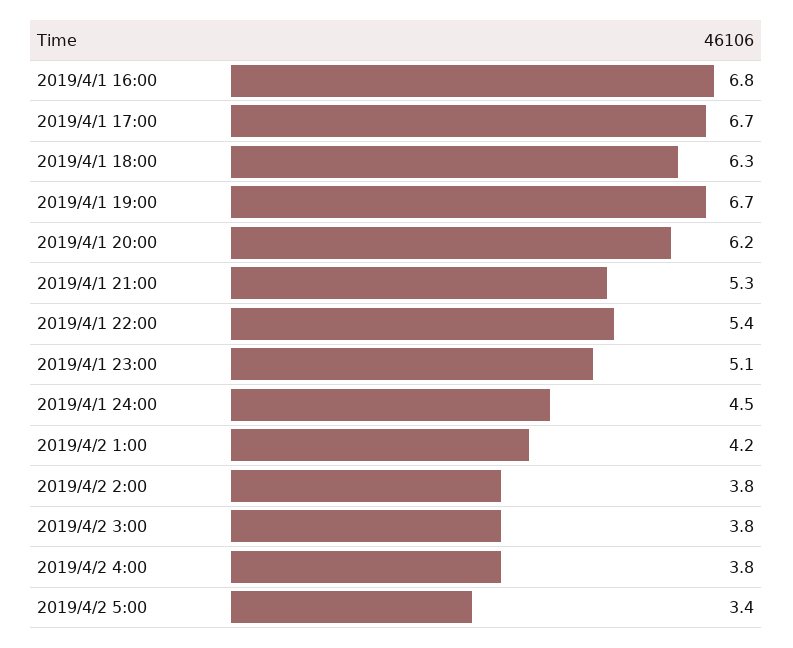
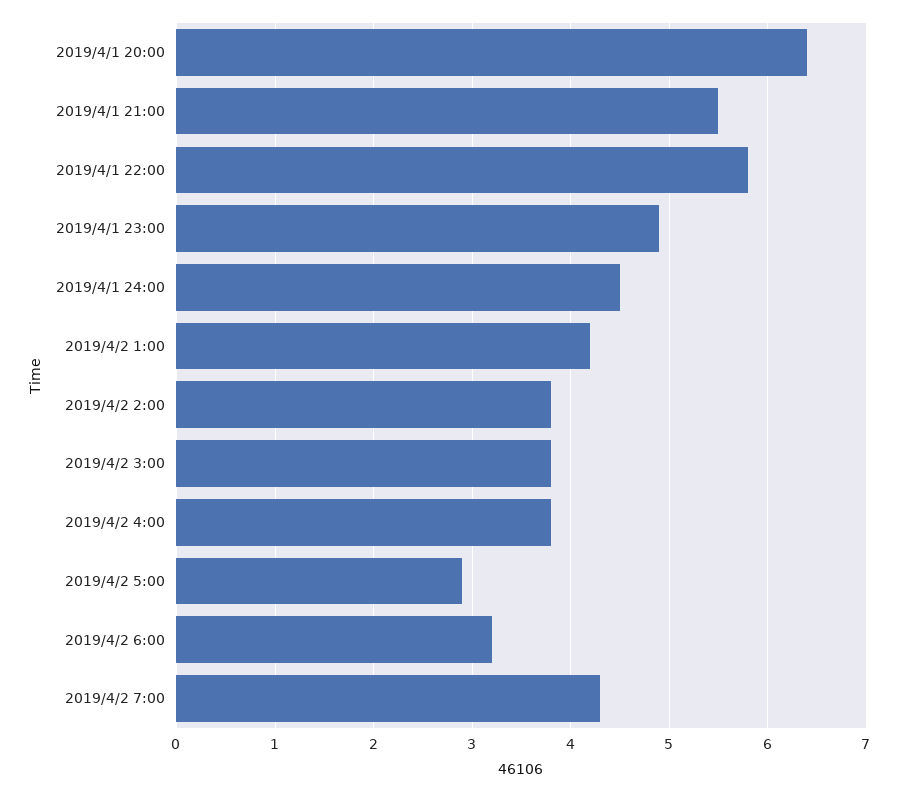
2019/4/1 16:00: 6.8 -> none
2019/4/1 17:00: 6.7 -> none
2019/4/1 18:00: 6.3 -> none
2019/4/1 19:00: 6.7 -> none
2019/4/1 20:00: 6.2 -> 6.4
2019/4/1 21:00: 5.3 -> 5.5
2019/4/1 22:00: 5.4 -> 5.8
2019/4/1 23:00: 5.1 -> 4.9
2019/4/2 5:00: 3.4 -> 2.9
2019/4/2 6:00: none -> 3.2
2019/4/2 7:00: none -> 4.3

